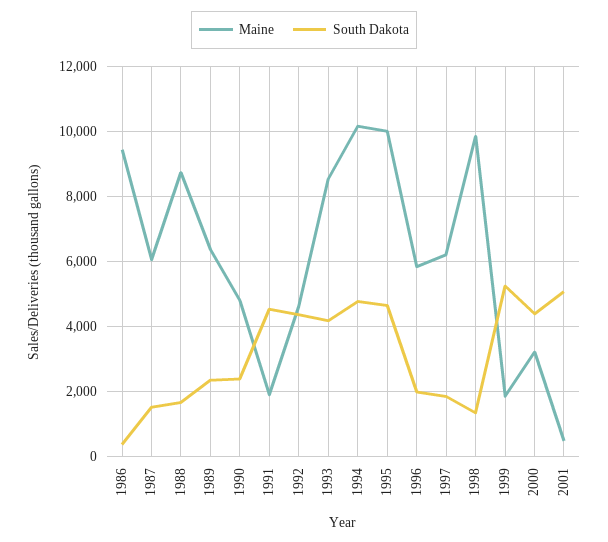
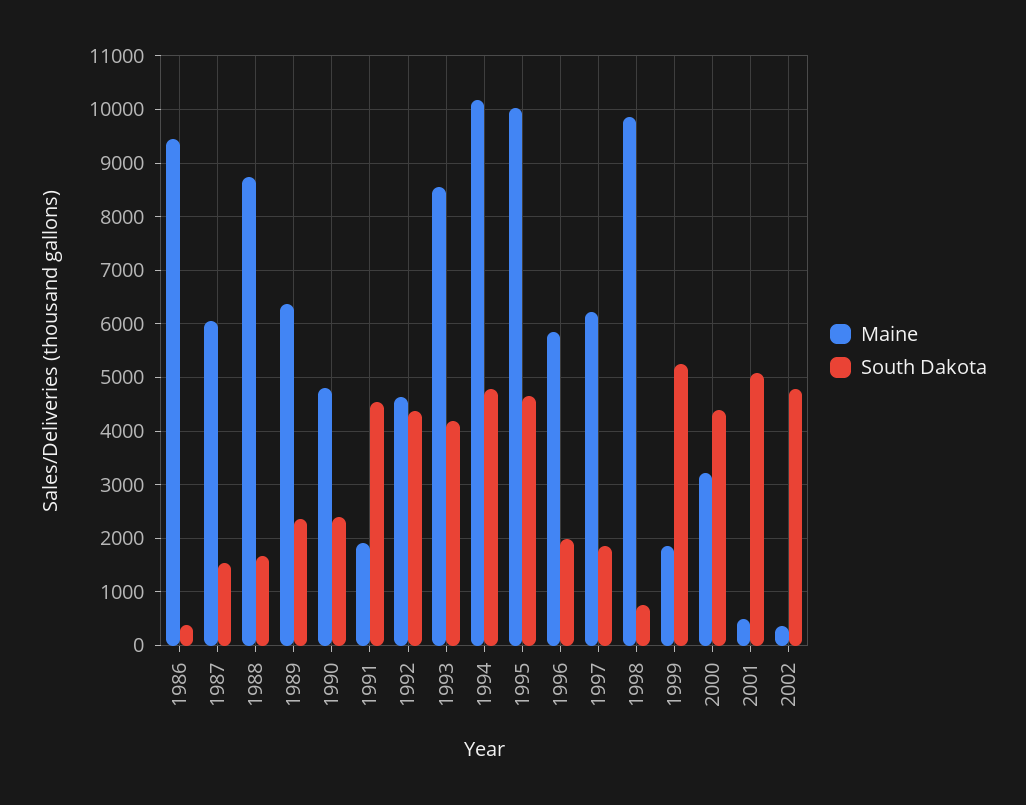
South Dakota, 1998: 1400 -> 800
Maine, 2002: none -> 400
South Dakota, 2002: none -> 4800

